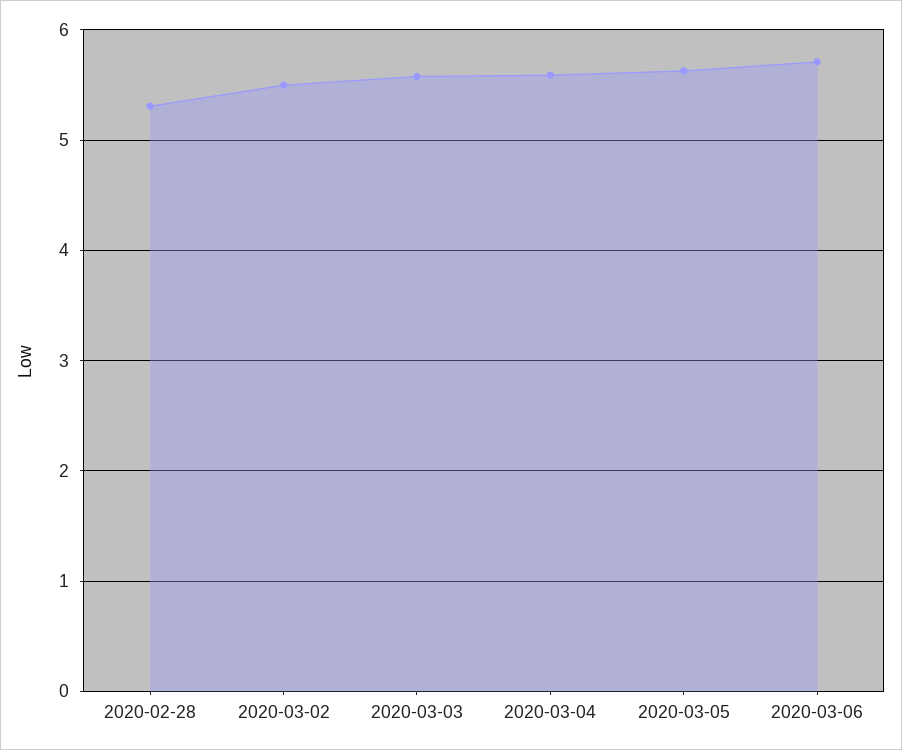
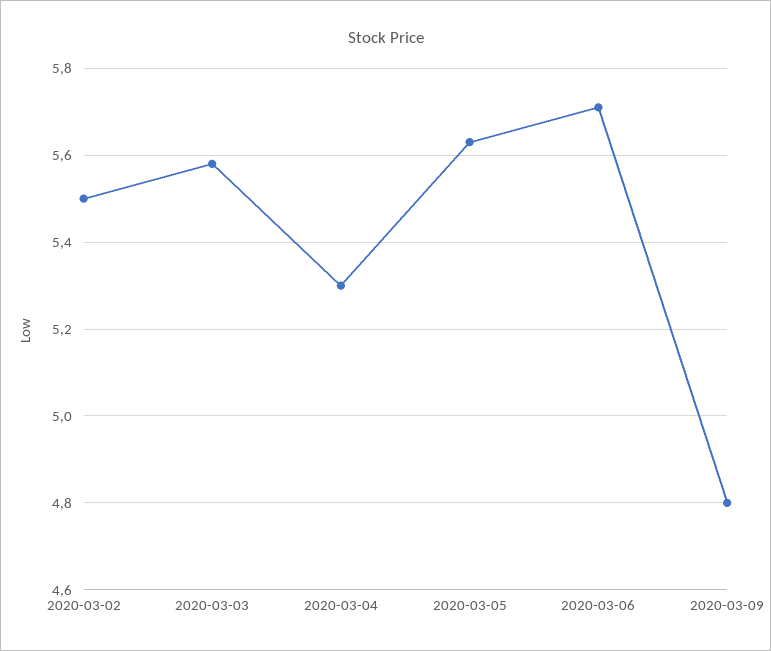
2020-02-28: 5.3 -> none
2020-03-04: 5.6 -> 5.3
2020-03-09: none -> 4.8

